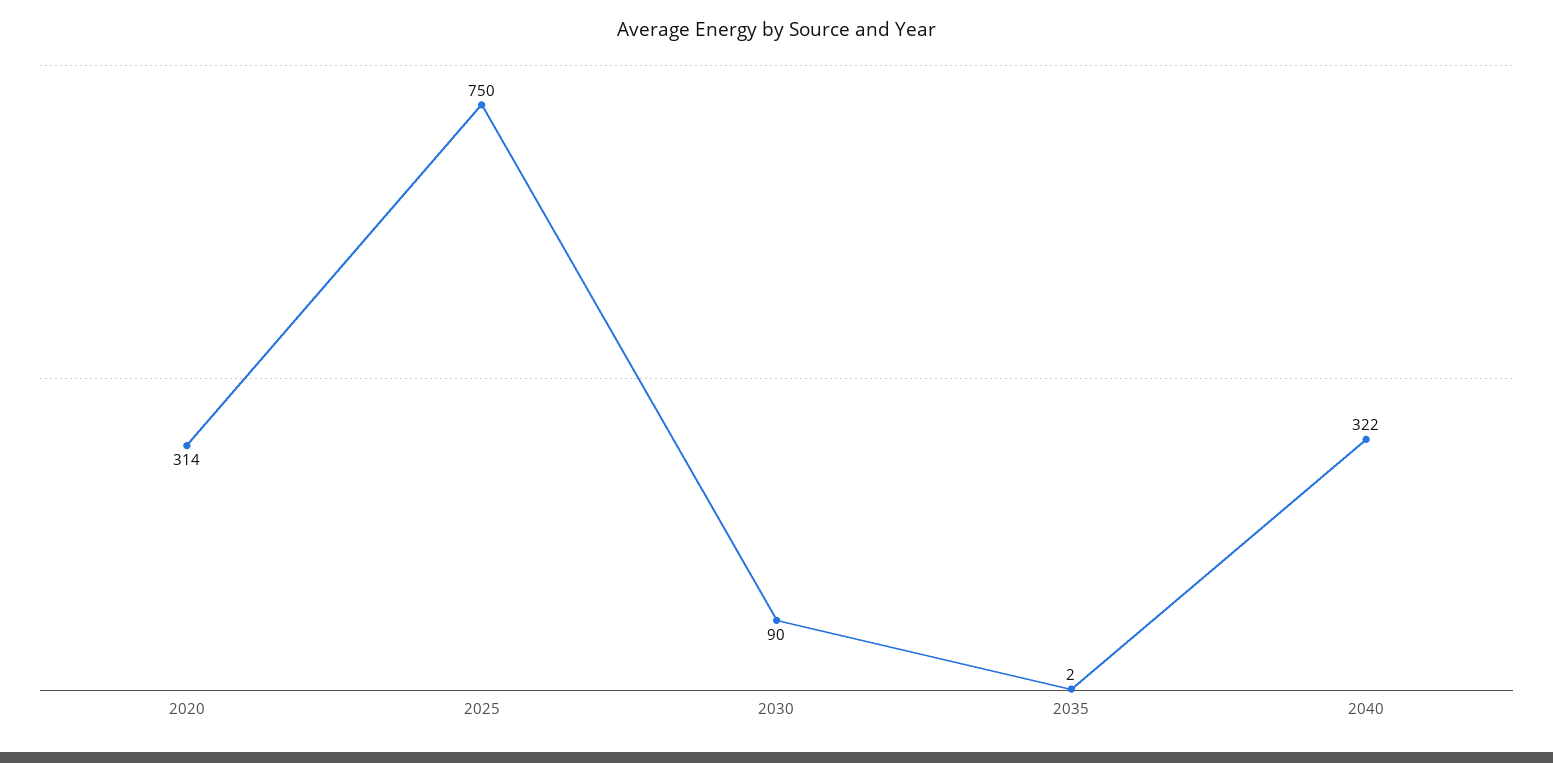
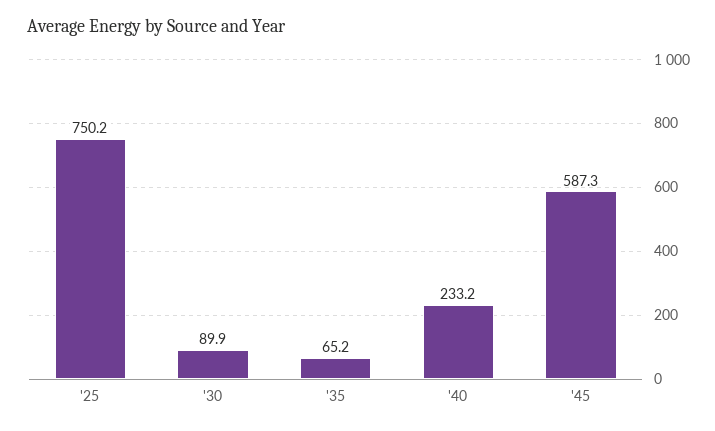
2020: 314 -> none
2035: 2 -> 65.2
2040: 322 -> 233.2
'45: none -> 587.3

